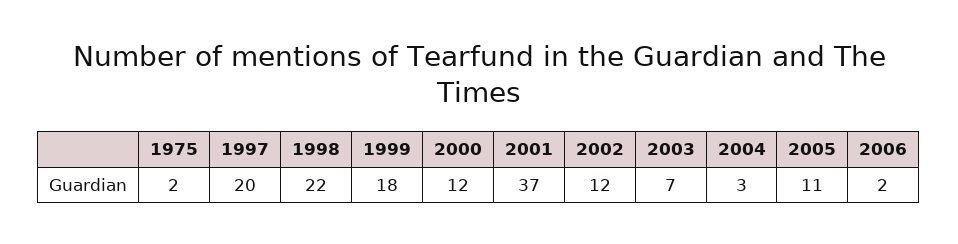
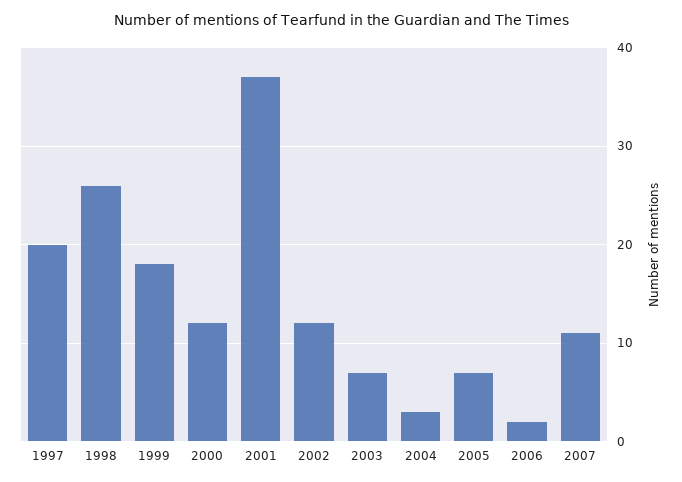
1975: 2 -> none
1998: 22 -> 26
2005: 11 -> 7
2007: none -> 11

